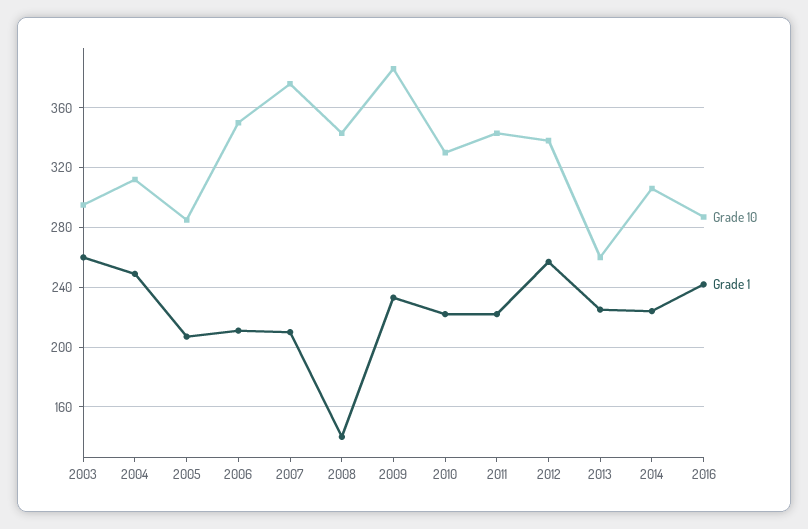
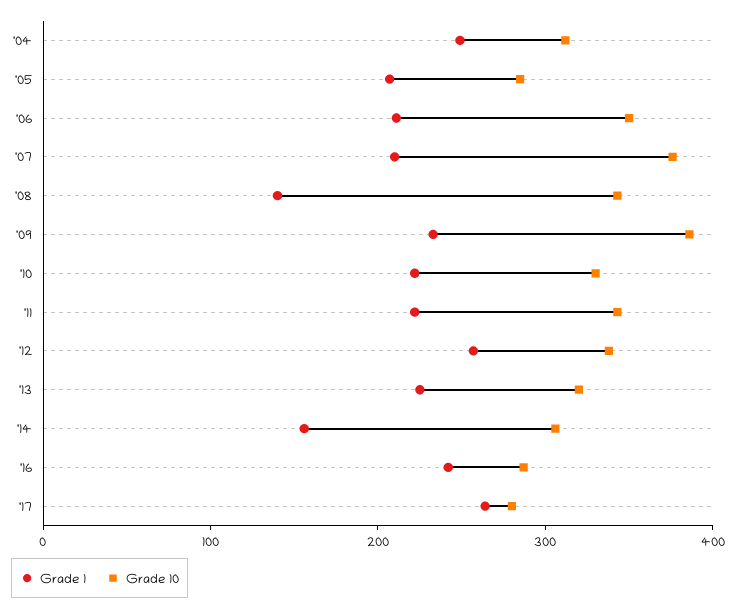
Grade 10, 2003: 295 -> none
Grade 1, 2003: 260 -> none
Grade 10, 2013: 260 -> 320
Grade 1, 2014: 225 -> 160
Grade 1, '17: none -> 260
Grade 10, '17: none -> 280

